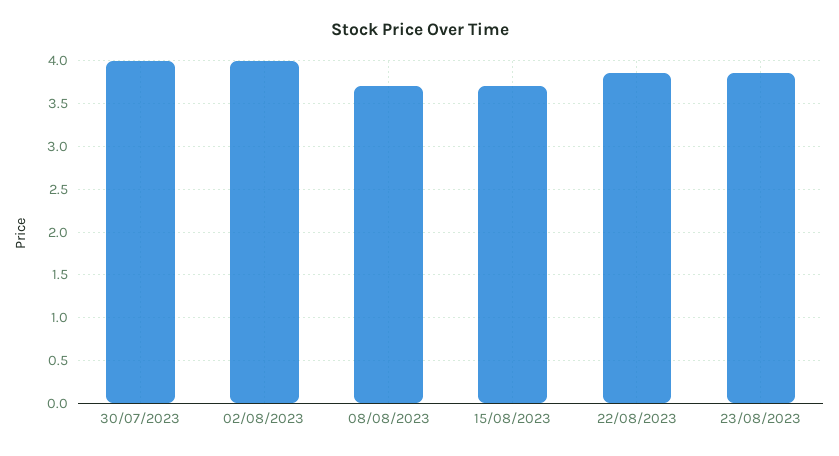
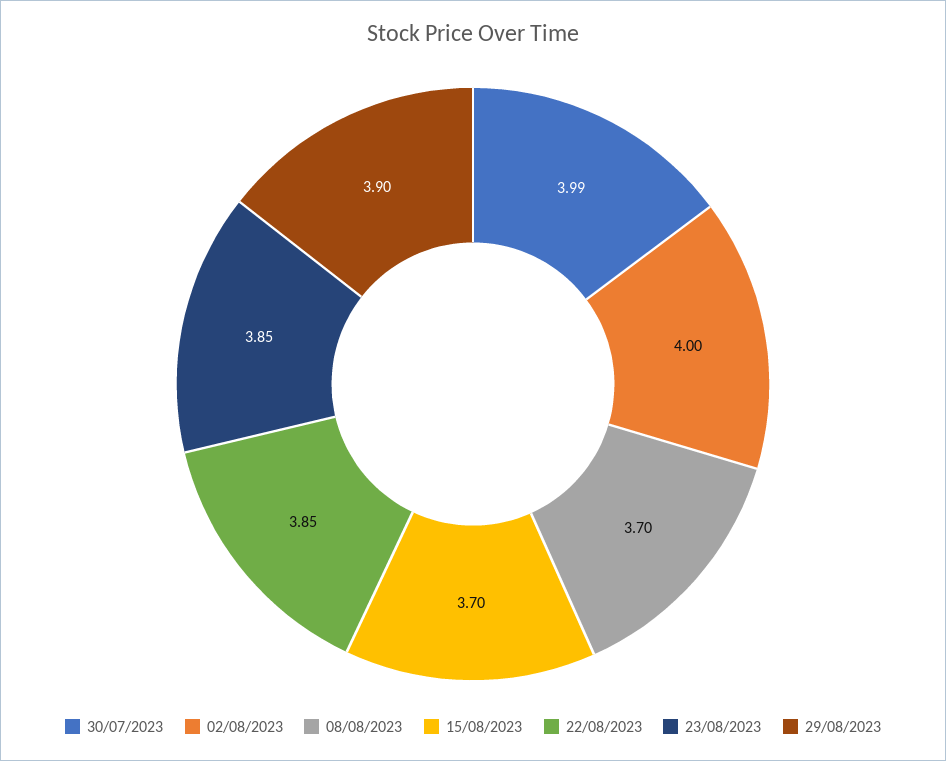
29/08/2023: none -> 3.9

